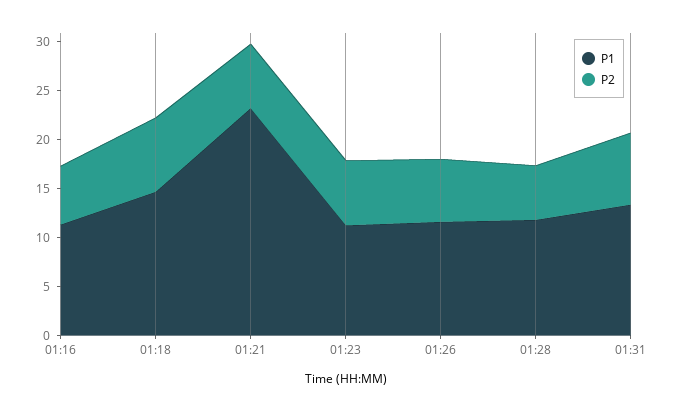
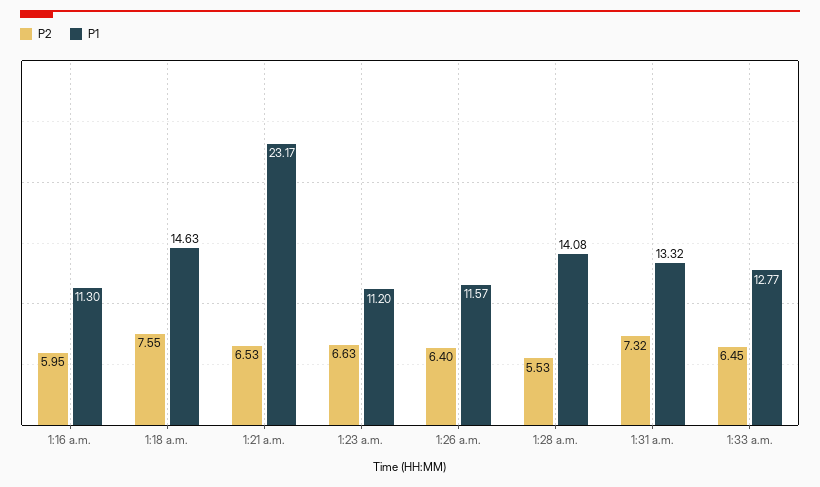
P1, 01:28: 12 -> 14.08
P2, 1:33 a.m.: none -> 6.45
P1, 1:33 a.m.: none -> 12.77

